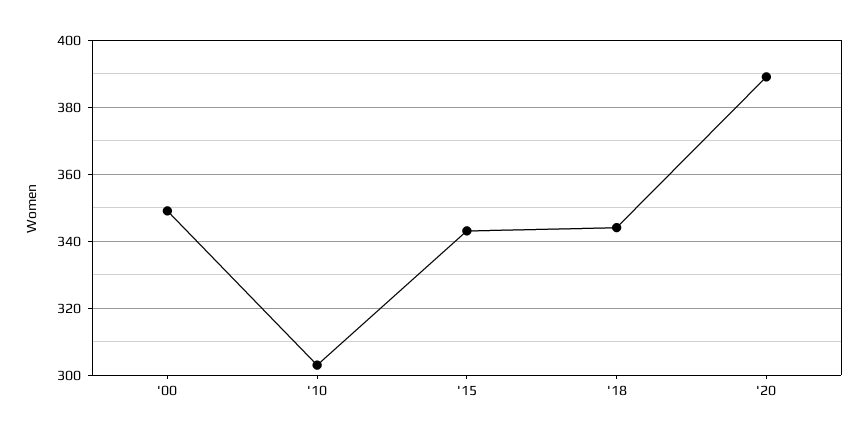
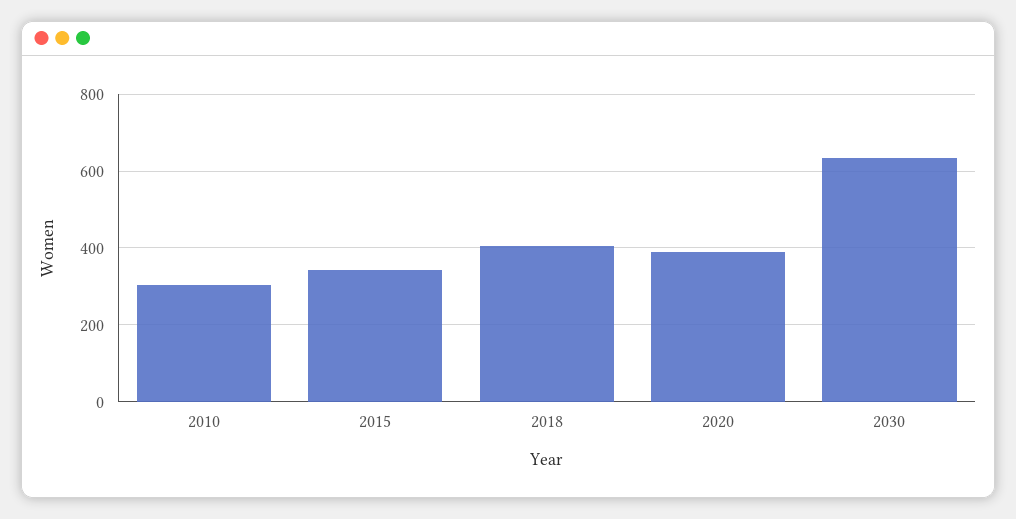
'00: 350 -> none
'18: 345 -> 400
2030: none -> 640

